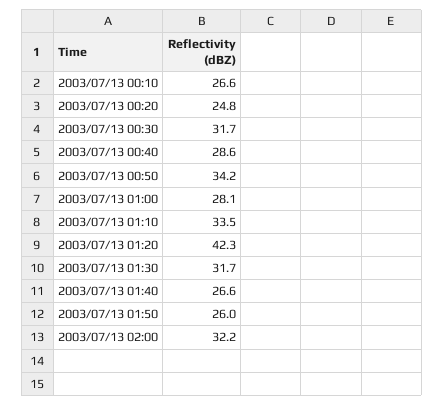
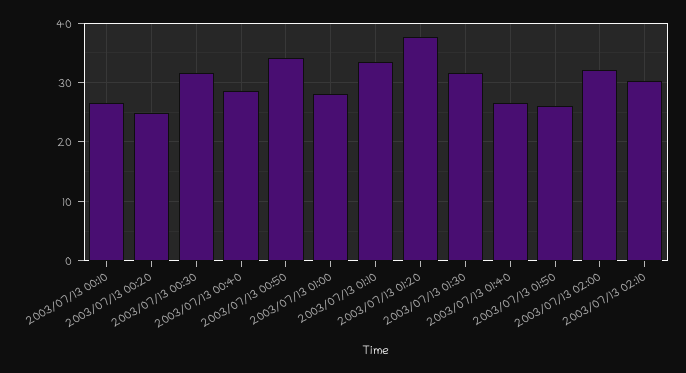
2003/07/13 01:20: 42.3 -> 38
2003/07/13 02:10: none -> 30

